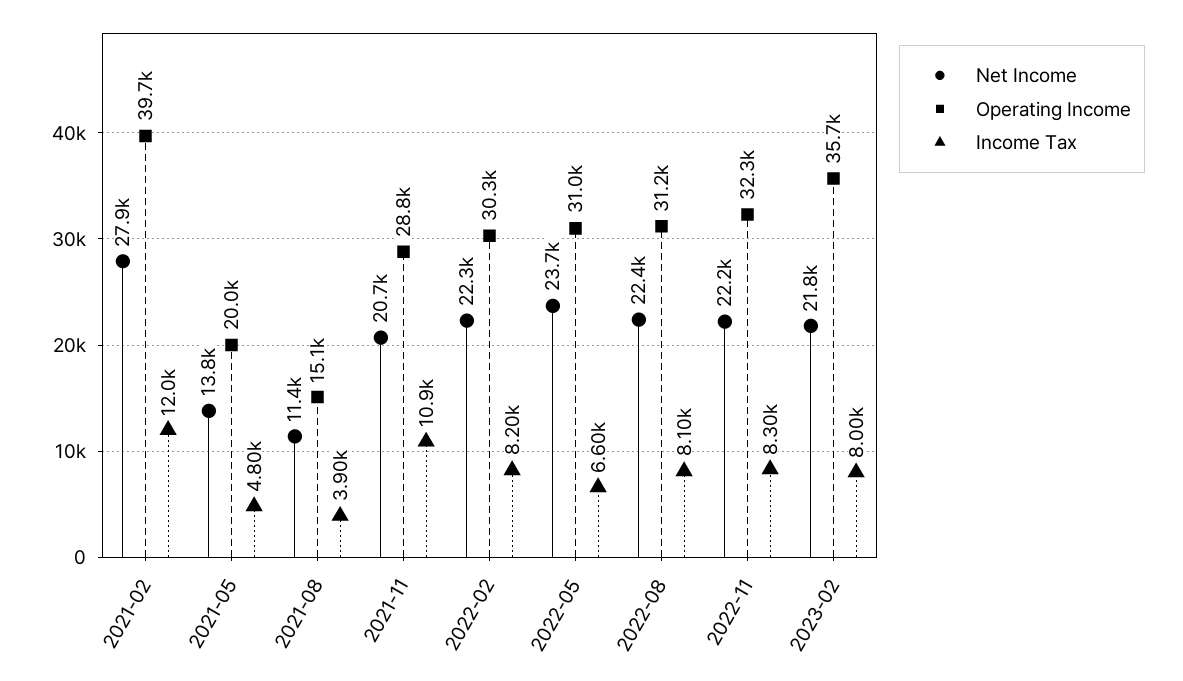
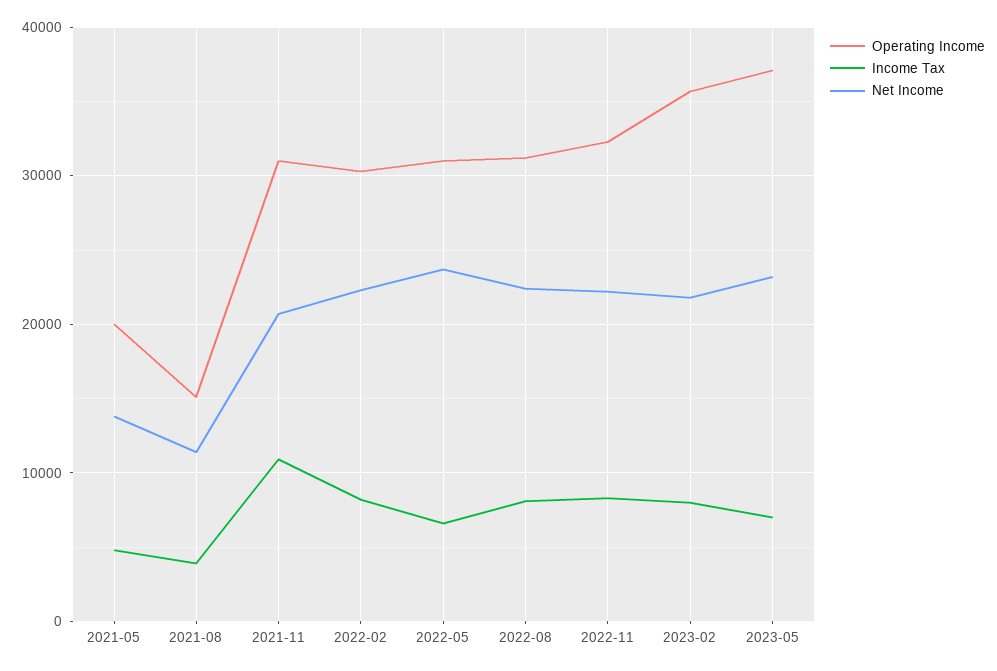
Net Income, 2021-02: 27900 -> none
Operating Income, 2021-02: 39700 -> none
Income Tax, 2021-02: 12000 -> none
Operating Income, 2021-11: 28800 -> 31000
Operating Income, 2023-05: none -> 37000
Income Tax, 2023-05: none -> 7000
Net Income, 2023-05: none -> 23000

